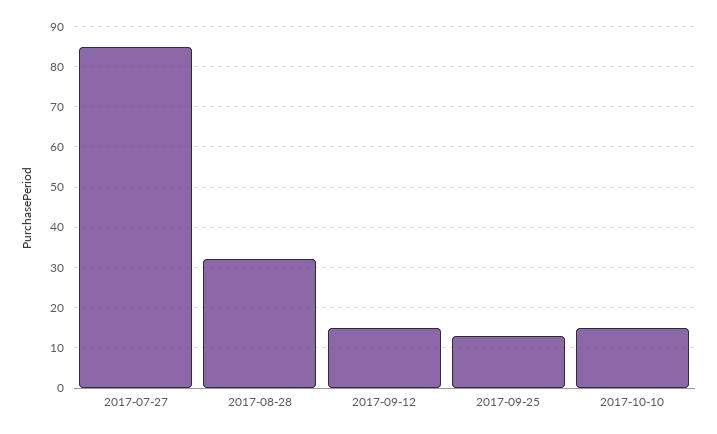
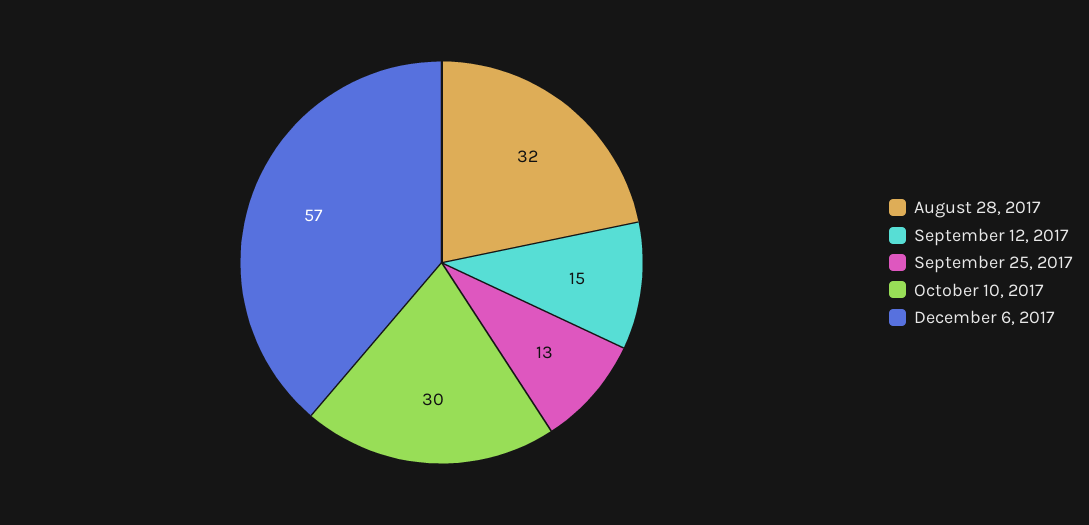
2017-07-27: 85 -> none
2017-10-10: 15 -> 30
December 6, 2017: none -> 57

